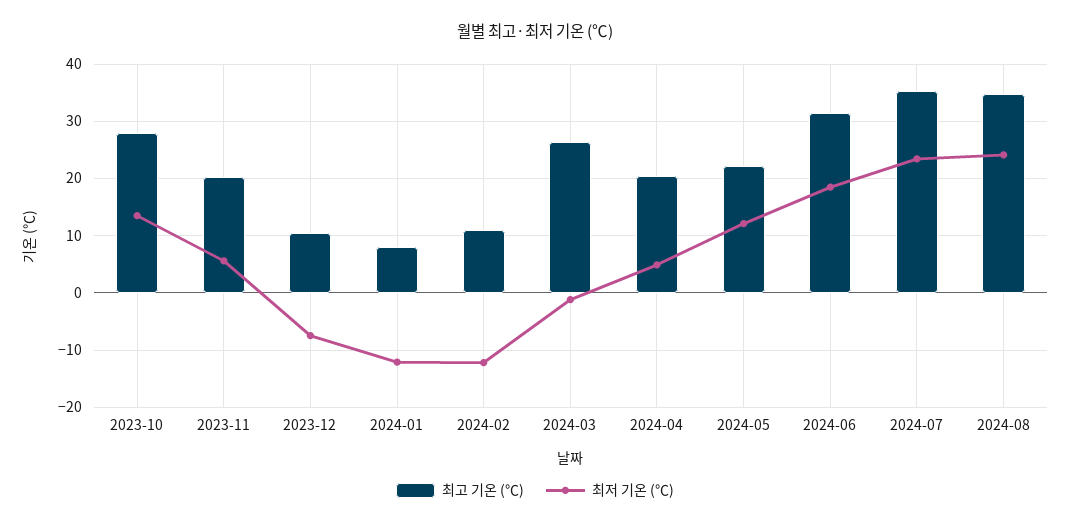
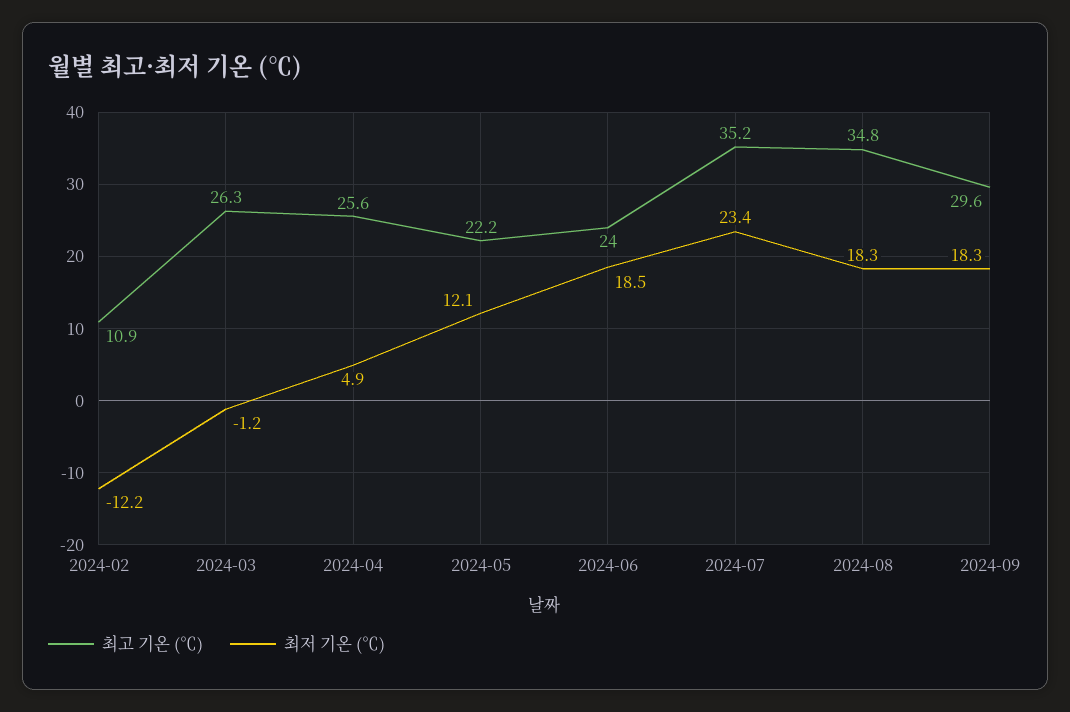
최고 기온 (℃), 2023-10: 28 -> none
최저 기온 (℃), 2023-10: 14 -> none
최고 기온 (℃), 2023-11: 20 -> none
최저 기온 (℃), 2023-11: 6 -> none
최고 기온 (℃), 2023-12: 10 -> none
최저 기온 (℃), 2023-12: -8 -> none
최고 기온 (℃), 2024-01: 8 -> none
최저 기온 (℃), 2024-01: -12 -> none
최고 기온 (℃), 2024-04: 20 -> 25.6
최고 기온 (℃), 2024-06: 32 -> 24
최저 기온 (℃), 2024-08: 24 -> 18.3
최고 기온 (℃), 2024-09: none -> 29.6
최저 기온 (℃), 2024-09: none -> 18.3

